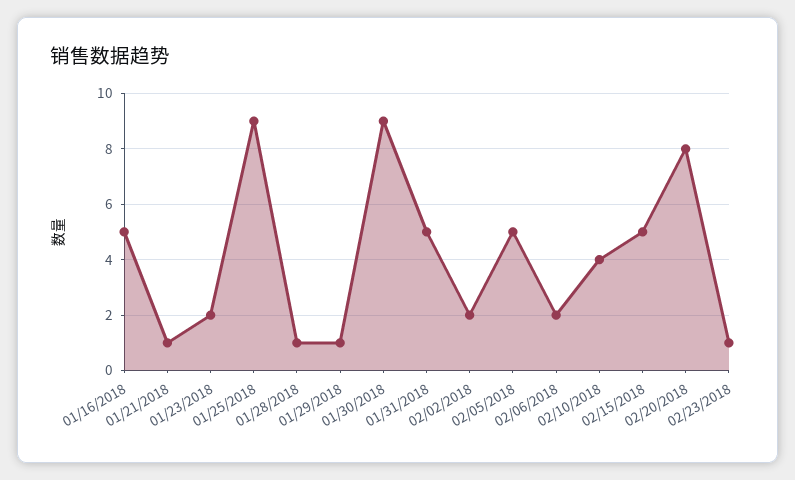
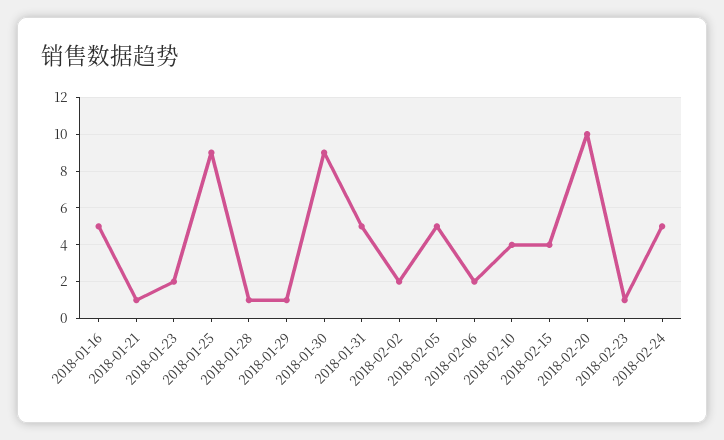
02/15/2018: 5 -> 4
02/20/2018: 8 -> 10
2018-02-24: none -> 5

